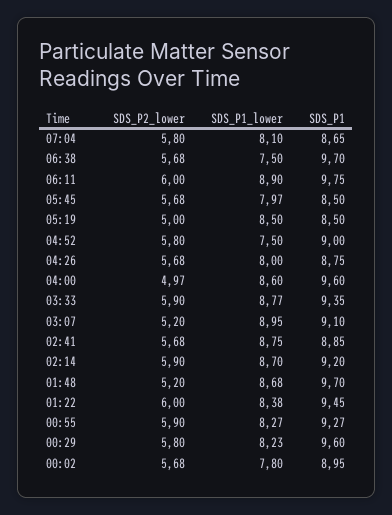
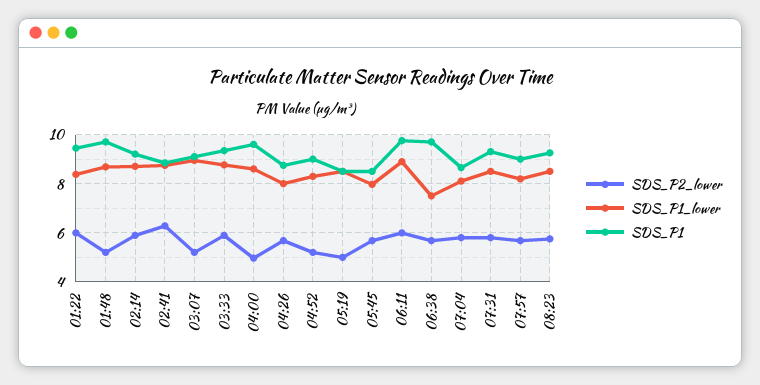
SDS_P2_lower, 04:52: 5.8 -> 5.25
SDS_P1_lower, 04:52: 7.5 -> 8.25
SDS_P2_lower, 02:41: 5.68 -> 6.25
SDS_P2_lower, 00:55: 5.9 -> none
SDS_P1_lower, 00:55: 8.27 -> none
SDS_P1, 00:55: 9.27 -> none
SDS_P2_lower, 00:29: 5.8 -> none
SDS_P1_lower, 00:29: 8.23 -> none
SDS_P1, 00:29: 9.6 -> none
SDS_P2_lower, 00:02: 5.68 -> none
SDS_P1_lower, 00:02: 7.8 -> none
SDS_P1, 00:02: 8.95 -> none
SDS_P2_lower, 07:31: none -> 5.75
SDS_P1_lower, 07:31: none -> 8.5
SDS_P1, 07:31: none -> 9.25
SDS_P2_lower, 07:57: none -> 5.75
SDS_P1_lower, 07:57: none -> 8.25
SDS_P1, 07:57: none -> 9
SDS_P2_lower, 08:23: none -> 5.75
SDS_P1_lower, 08:23: none -> 8.5
SDS_P1, 08:23: none -> 9.25

